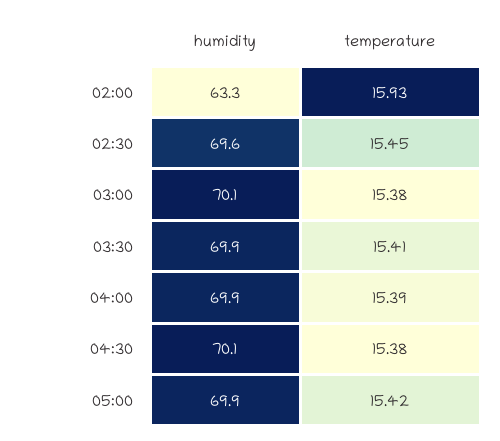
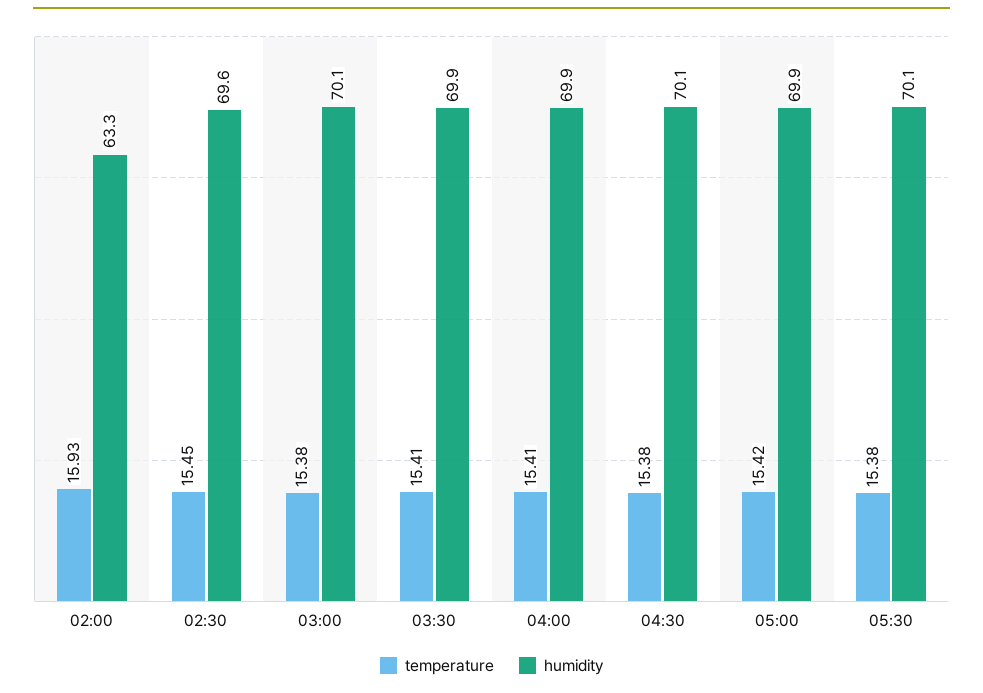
temperature, 04:00: 15.39 -> 15.41
temperature, 05:30: none -> 15.38
humidity, 05:30: none -> 70.1

